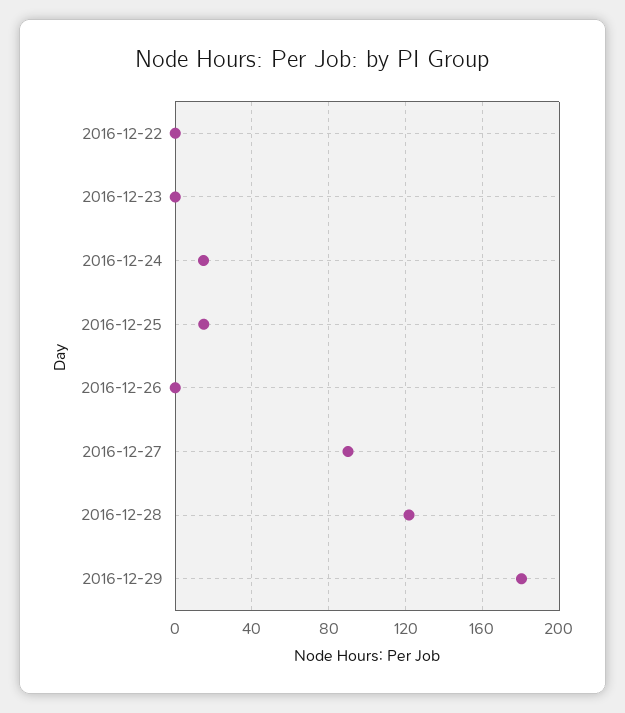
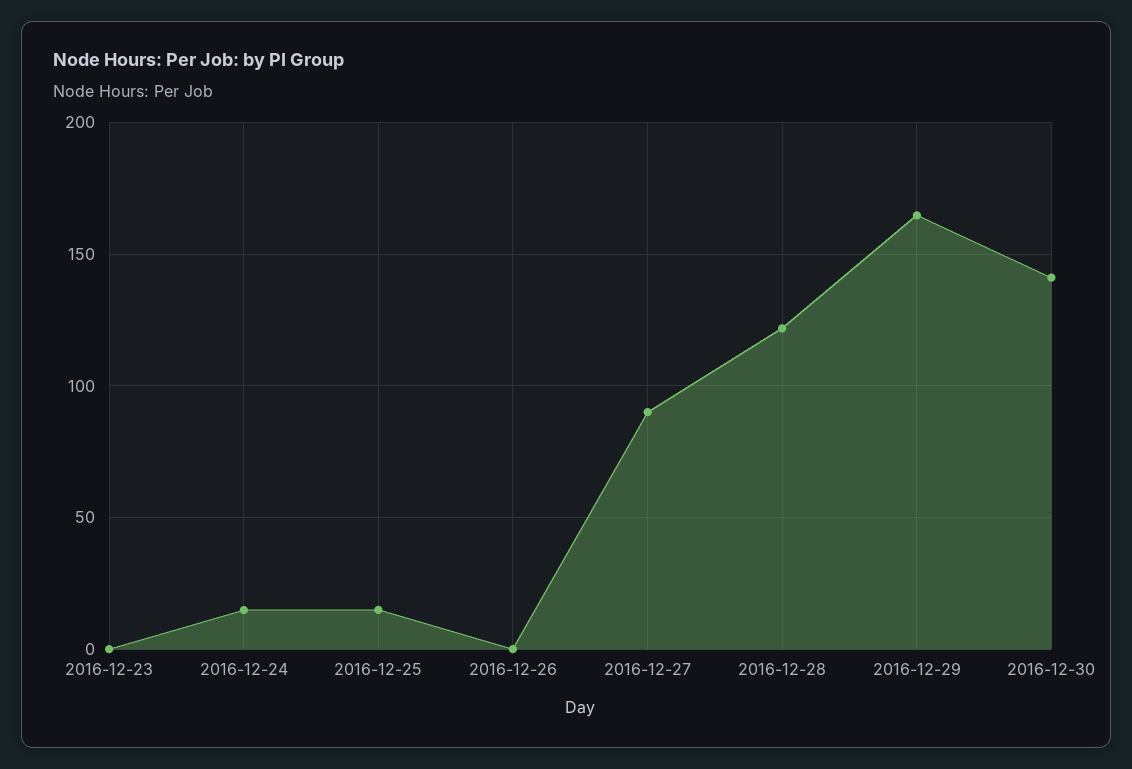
2016-12-22: 0 -> none
2016-12-29: 180 -> 165
2016-12-30: none -> 140

